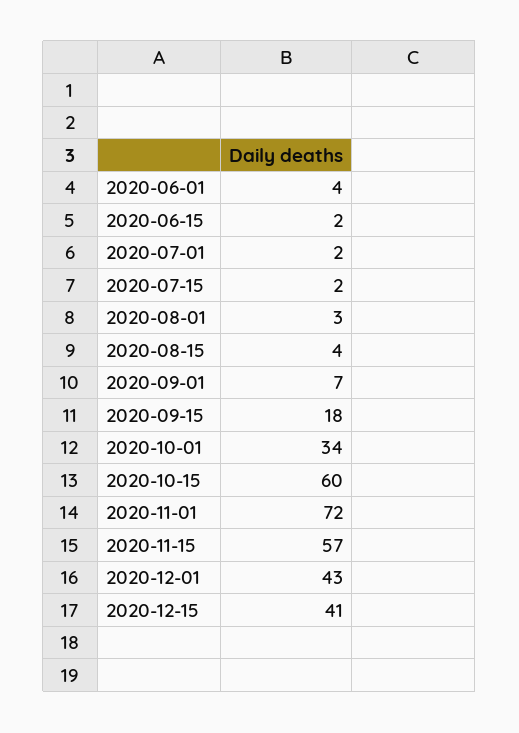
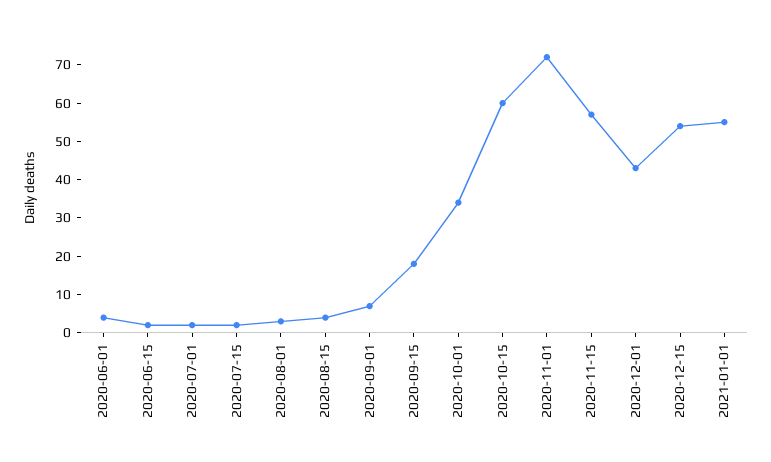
2020-12-15: 41 -> 55
2021-01-01: none -> 55

